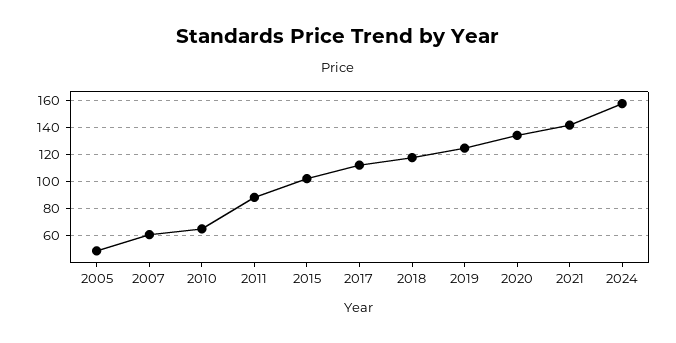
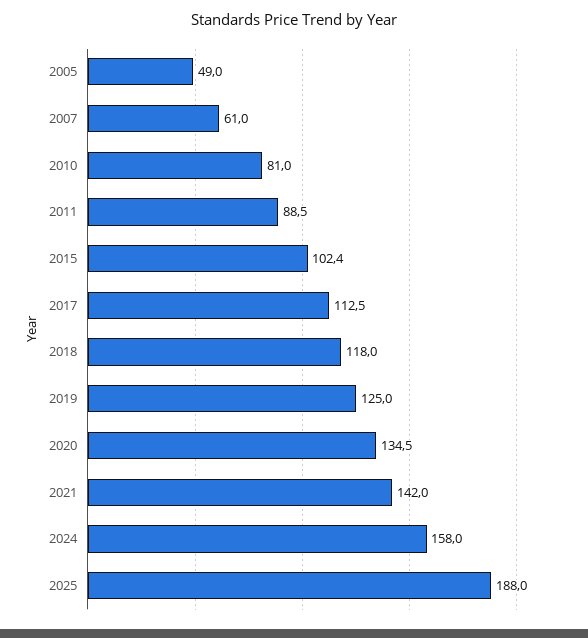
2010: 65 -> 81
2025: none -> 188

